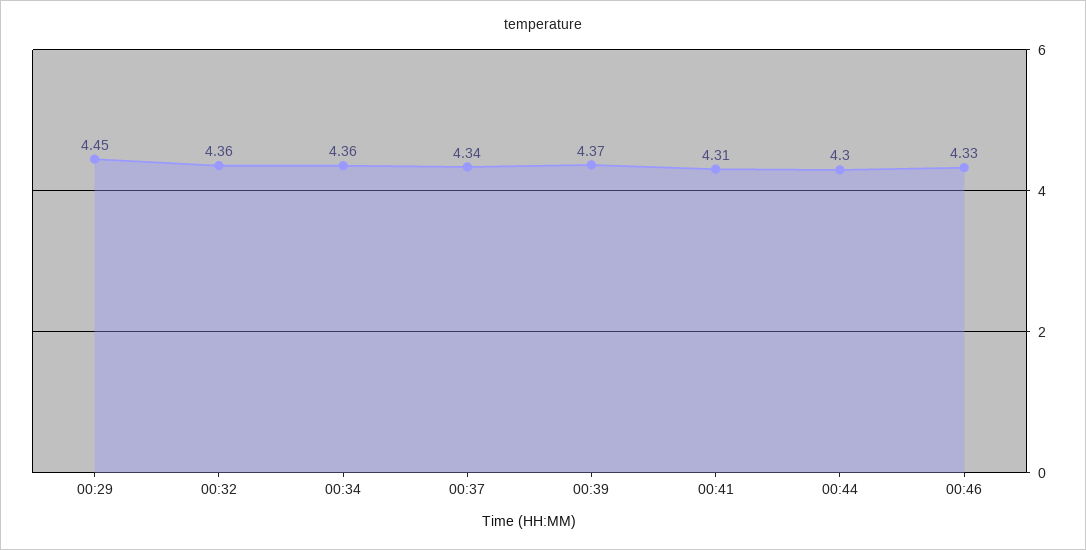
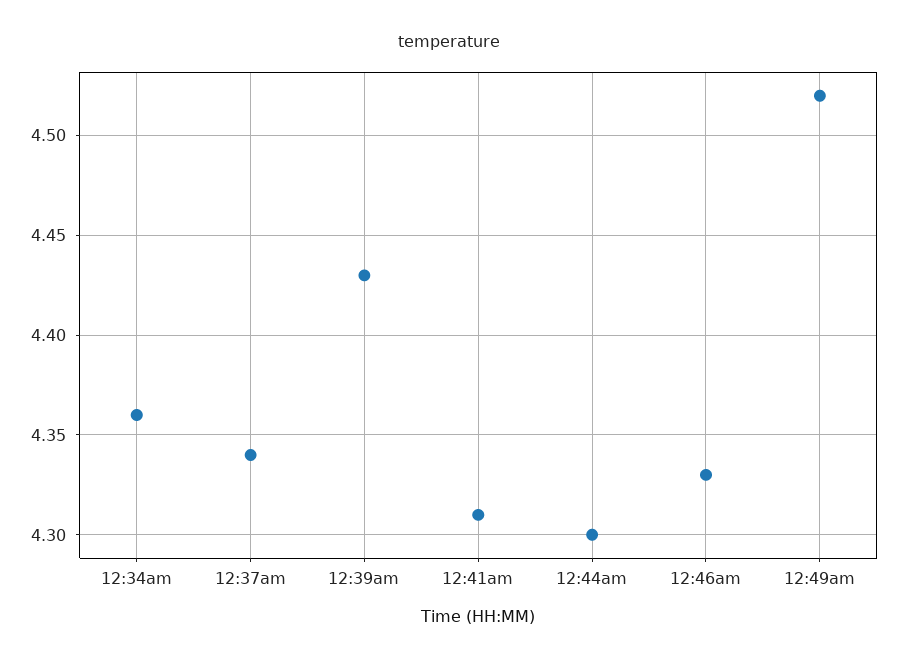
00:29: 4.45 -> none
00:32: 4.36 -> none
00:39: 4.37 -> 4.43
12:49am: none -> 4.52

